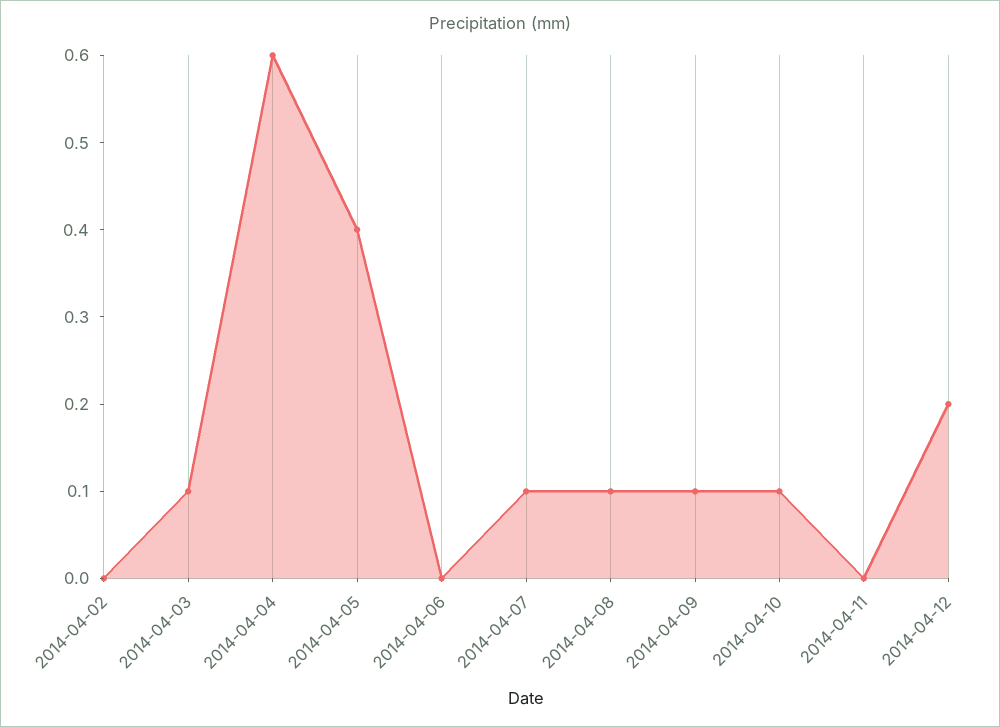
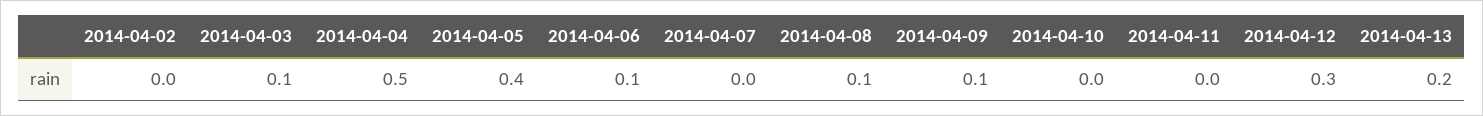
2014-04-04: 0.6 -> 0.5
2014-04-06: 0 -> 0.1
2014-04-07: 0.1 -> 0
2014-04-10: 0.1 -> 0
2014-04-12: 0.2 -> 0.3
2014-04-13: none -> 0.2

